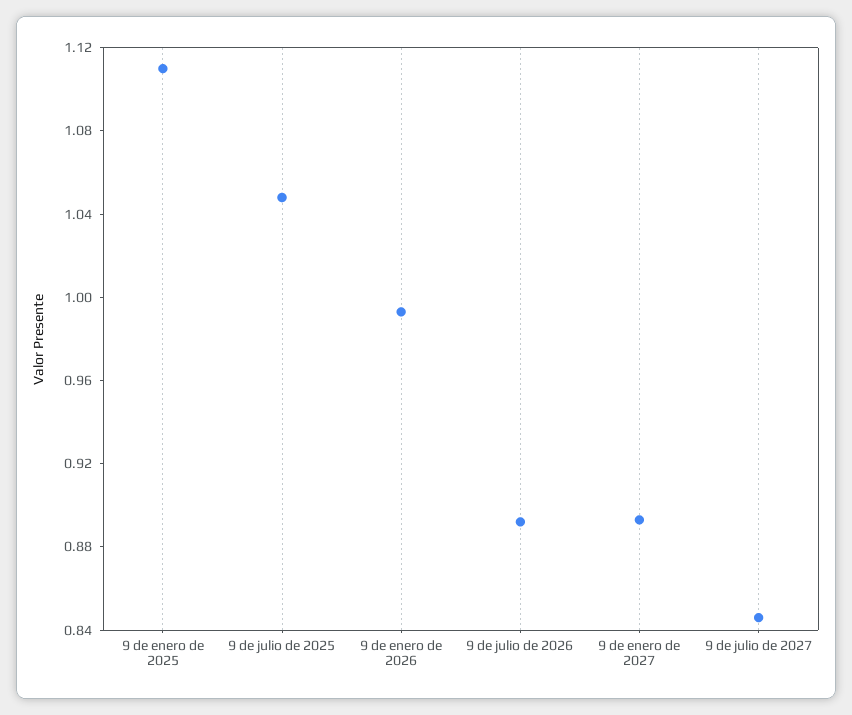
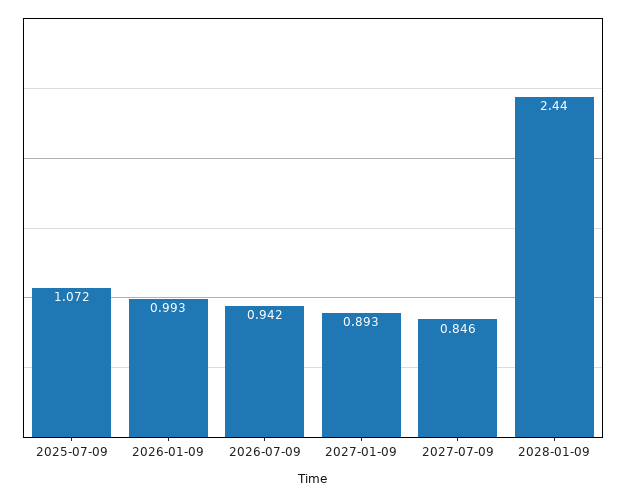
9 de enero de 2025: 1.11 -> none
9 de julio de 2025: 1.05 -> 1.072
9 de julio de 2026: 0.89 -> 0.942
2028-01-09: none -> 2.44

